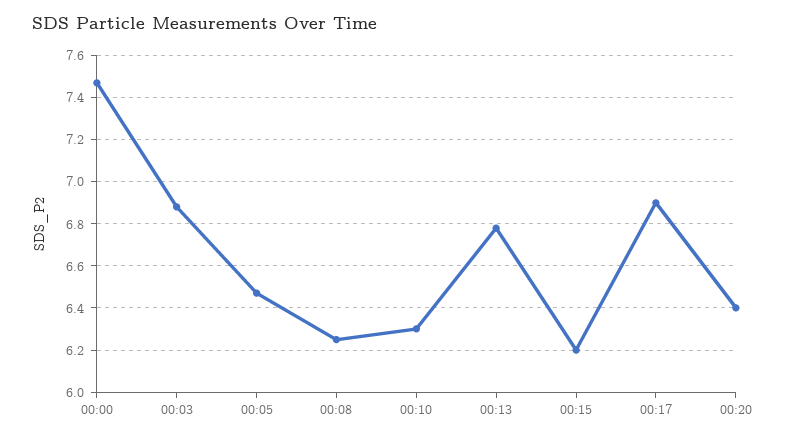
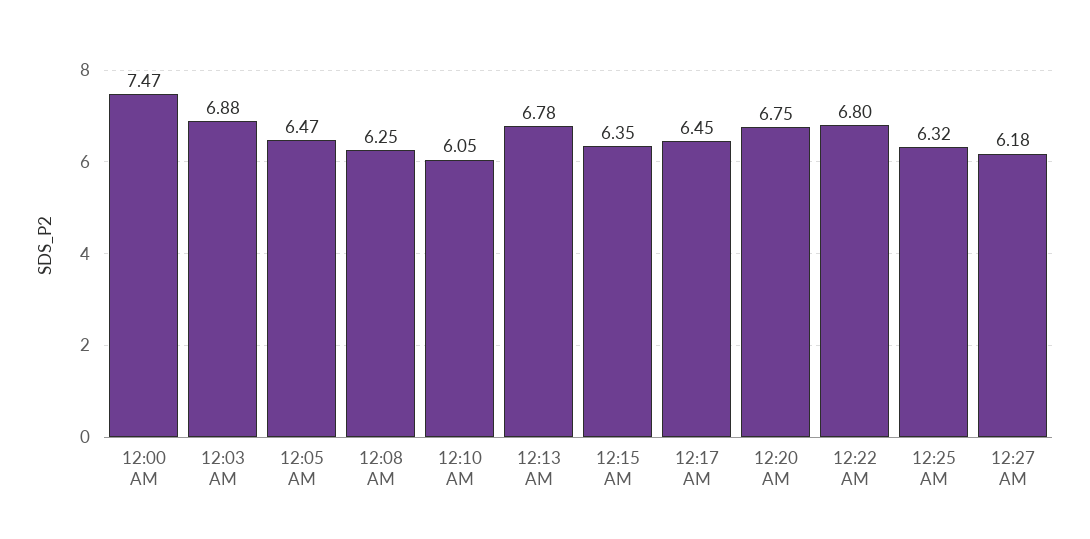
00:10: 6.3 -> 6.05
00:15: 6.2 -> 6.35
00:17: 6.9 -> 6.45
00:20: 6.4 -> 6.75
12:22 AM: none -> 6.8
12:25 AM: none -> 6.32
12:27 AM: none -> 6.18

